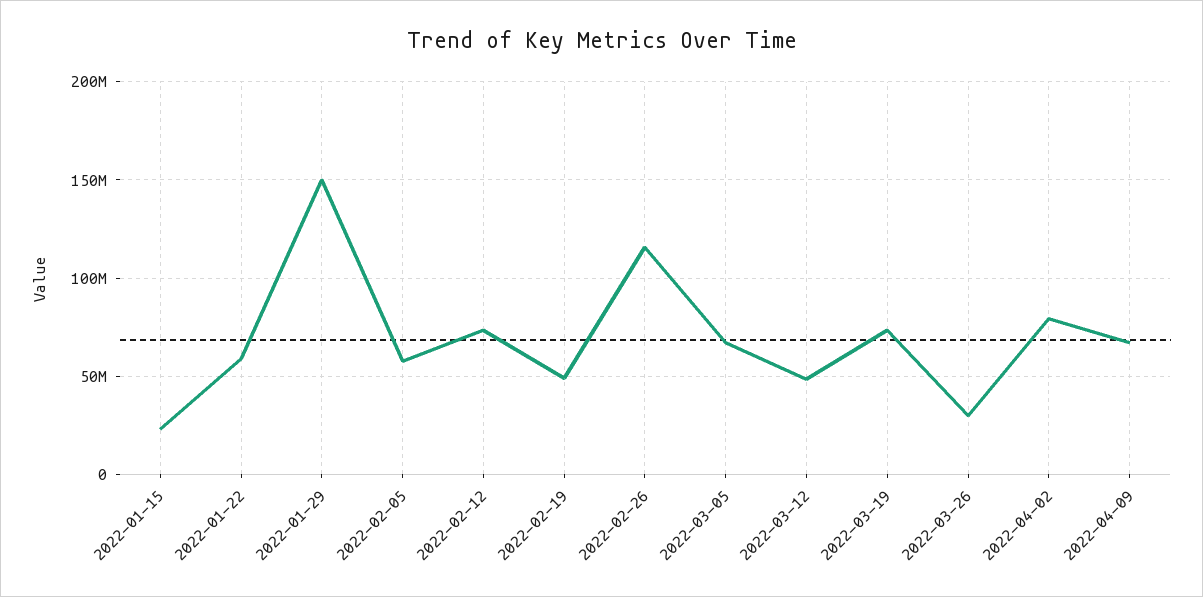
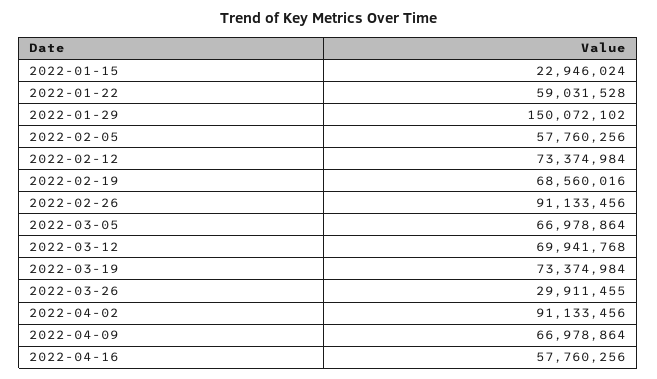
2022-02-19: 50000000 -> 68560016
2022-02-26: 115000000 -> 91133456
2022-03-12: 50000000 -> 69941768
2022-04-02: 80000000 -> 91133456
2022-04-16: none -> 57760256

